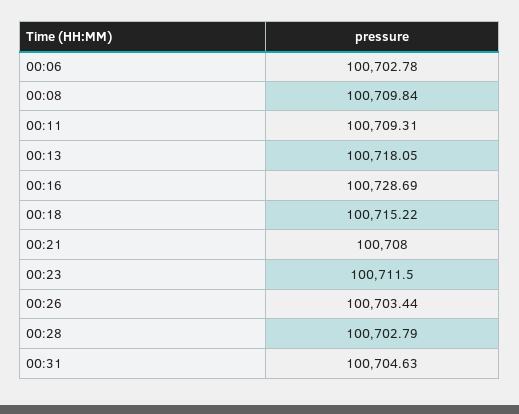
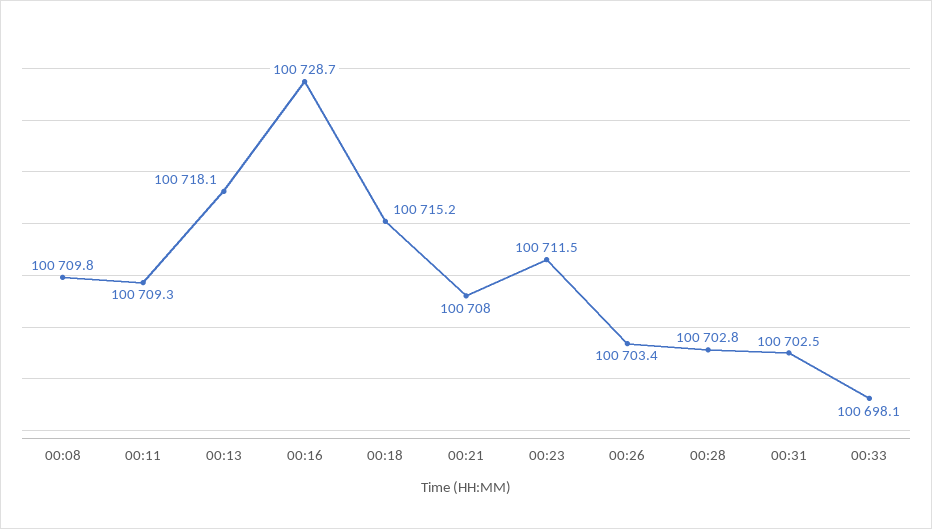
00:06: 100702.78 -> none
00:31: 100704.63 -> 100702.5
00:33: none -> 100698.1

